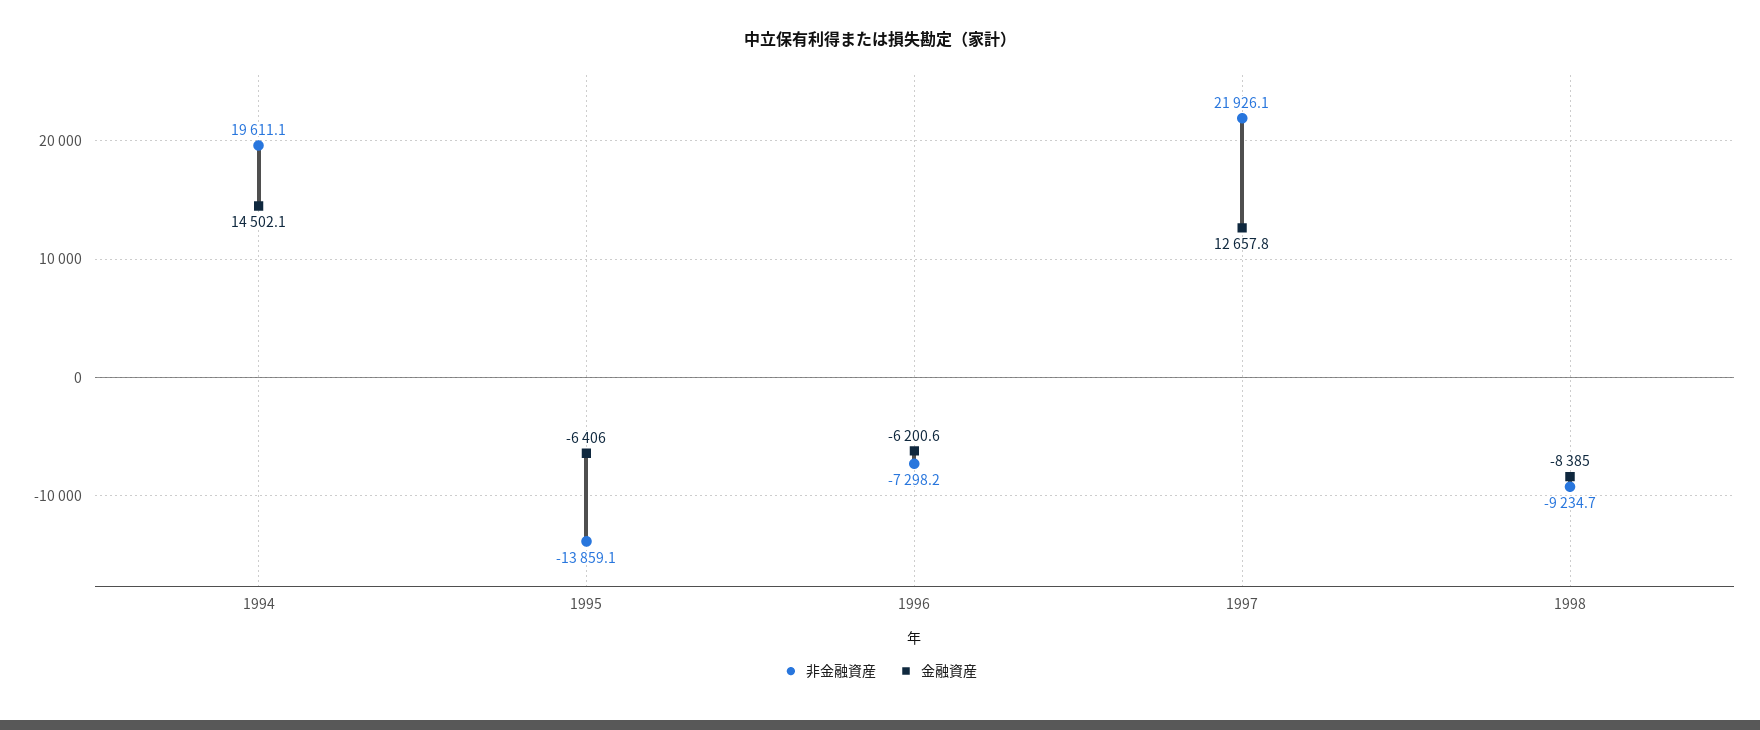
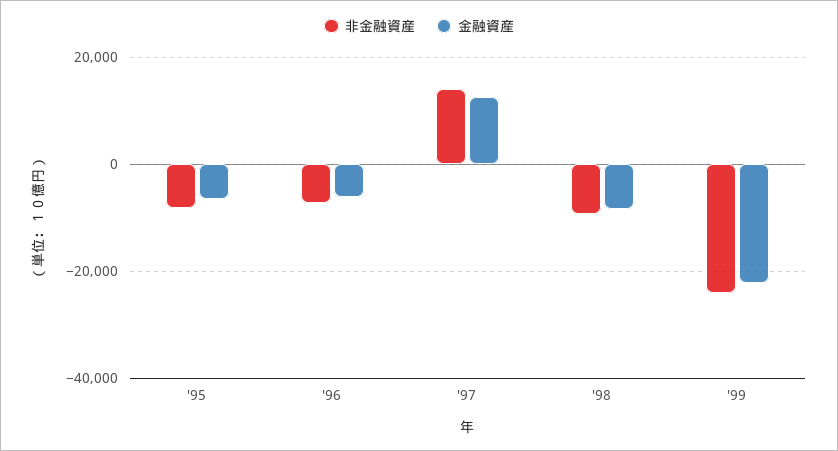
非金融資産, 1994: 19611.1 -> none
金融資産, 1994: 14502.1 -> none
非金融資産, 1995: -13859.1 -> -8000
非金融資産, 1997: 21926.1 -> 14000
非金融資産, '99: none -> -24000
金融資産, '99: none -> -22000

